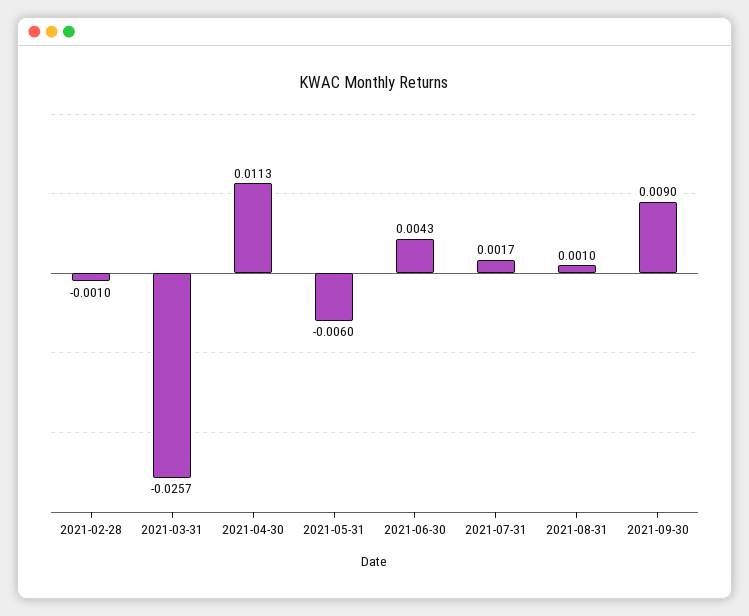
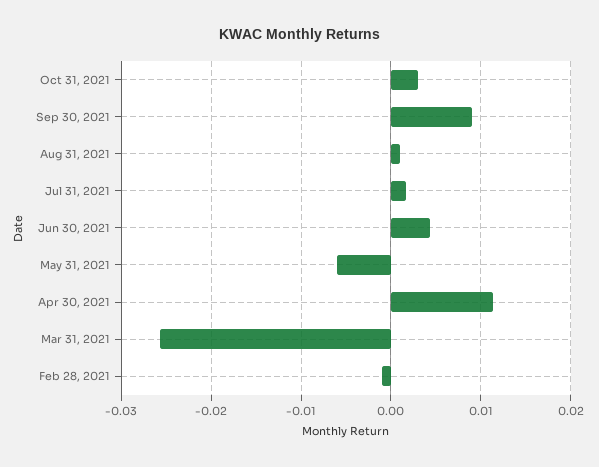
Oct 31, 2021: none -> 0.003

